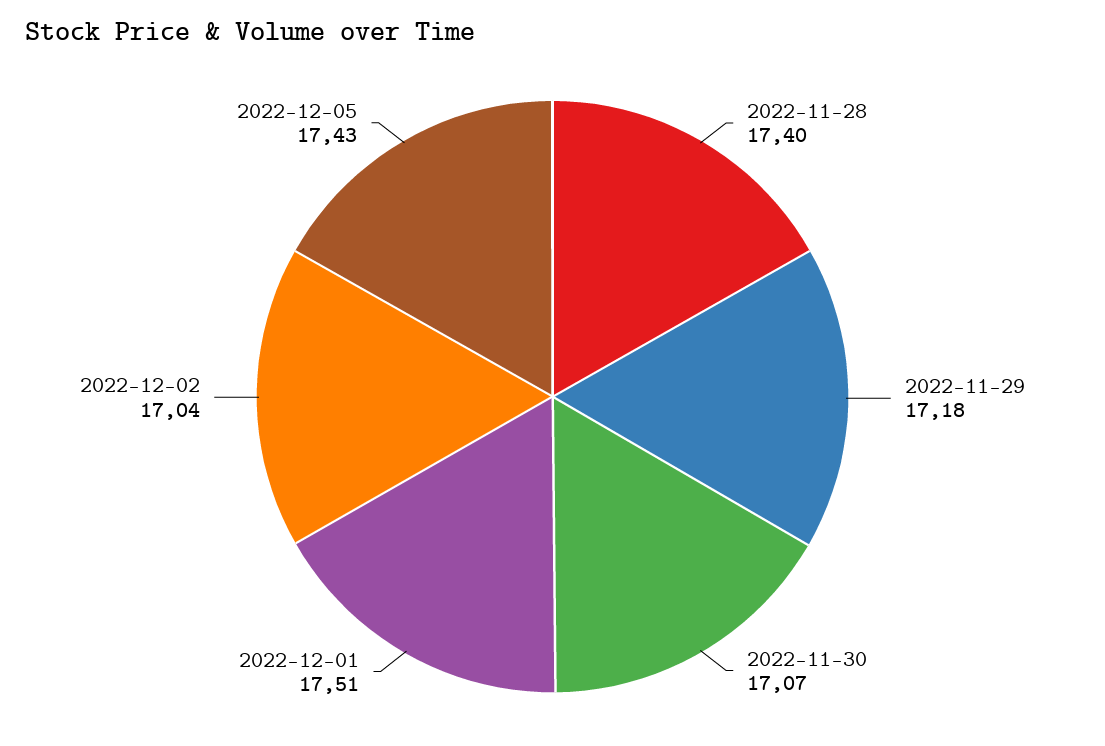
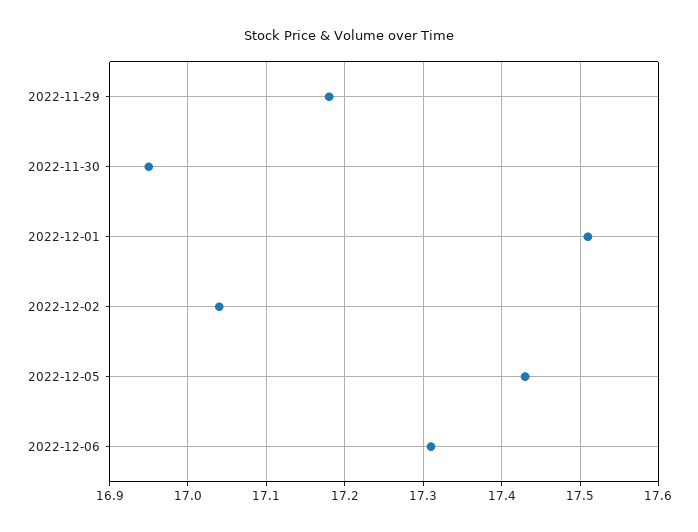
2022-11-28: 17.4 -> none
2022-11-30: 17.07 -> 16.95
2022-12-06: none -> 17.31

